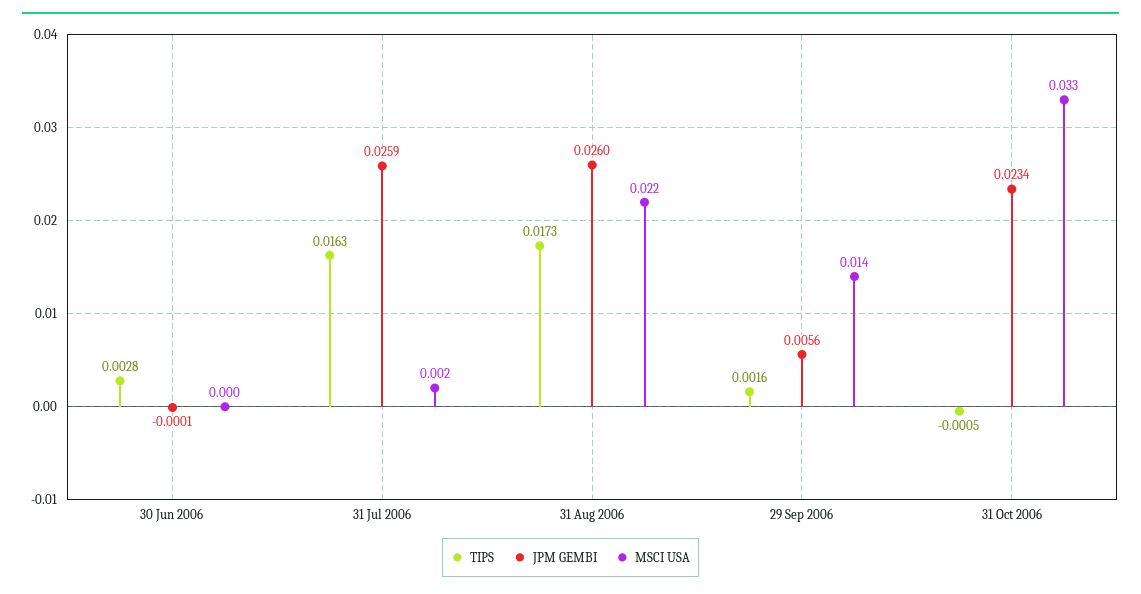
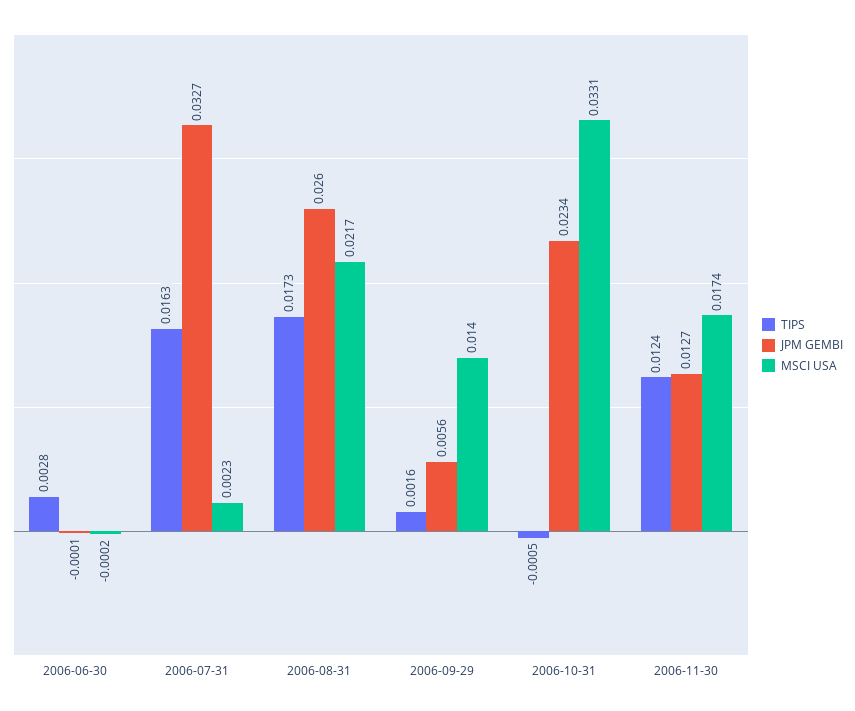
JPM GEMBI, 31 Jul 2006: 0.0259 -> 0.0327
TIPS, 2006-11-30: none -> 0.0124
JPM GEMBI, 2006-11-30: none -> 0.0127
MSCI USA, 2006-11-30: none -> 0.0174

